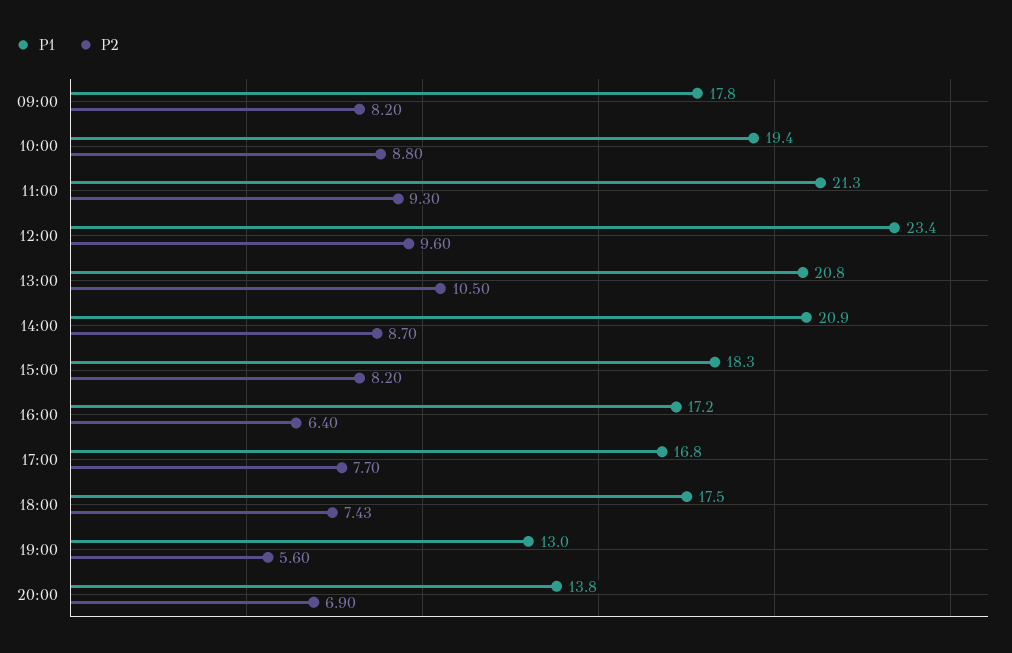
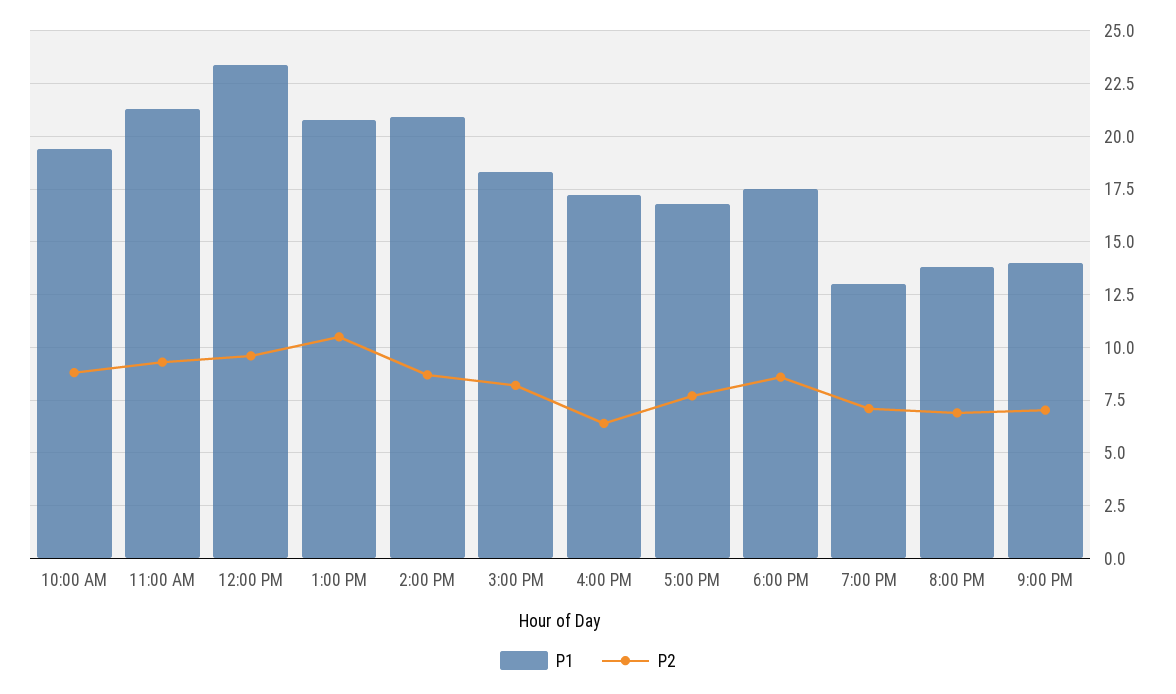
P1, 09:00: 17.8 -> none
P2, 09:00: 8.2 -> none
P2, 18:00: 7.43 -> 8.5
P2, 19:00: 5.6 -> 7
P1, 9:00 PM: none -> 14
P2, 9:00 PM: none -> 7

